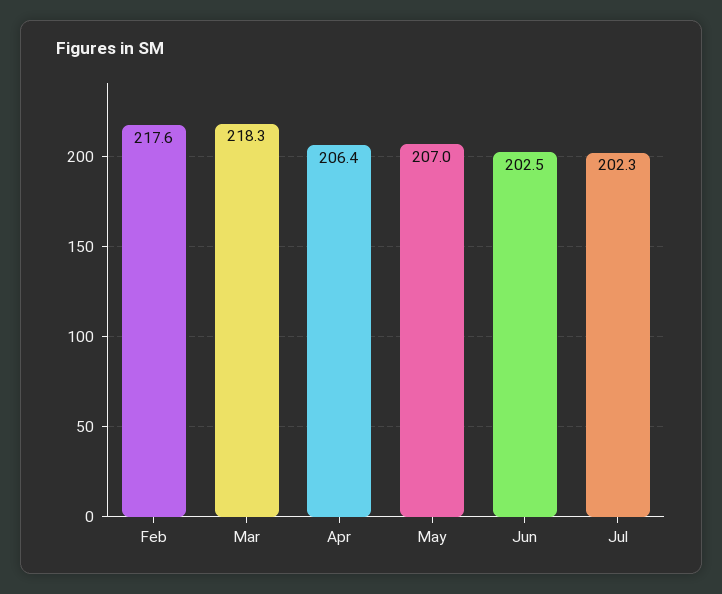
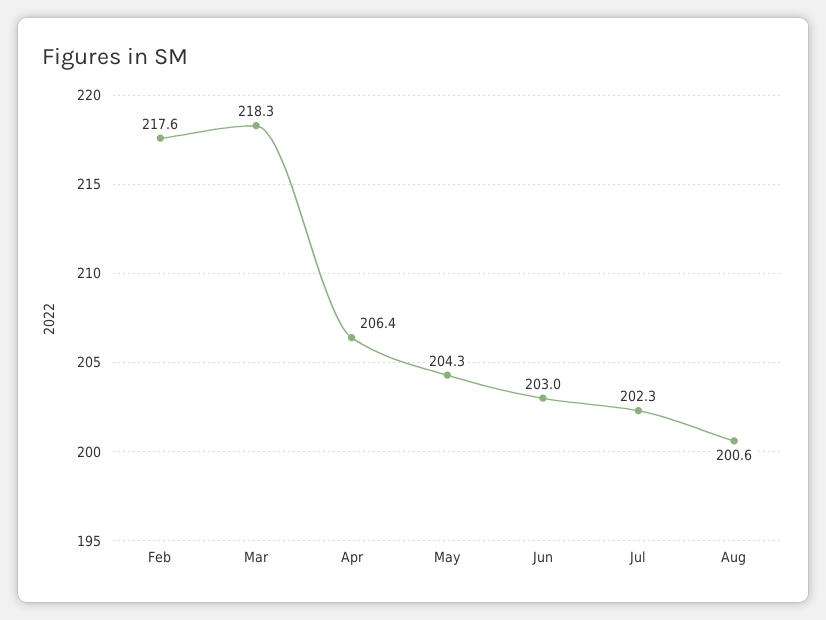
May: 207 -> 204.3
Jun: 202.5 -> 203
Aug: none -> 200.6

